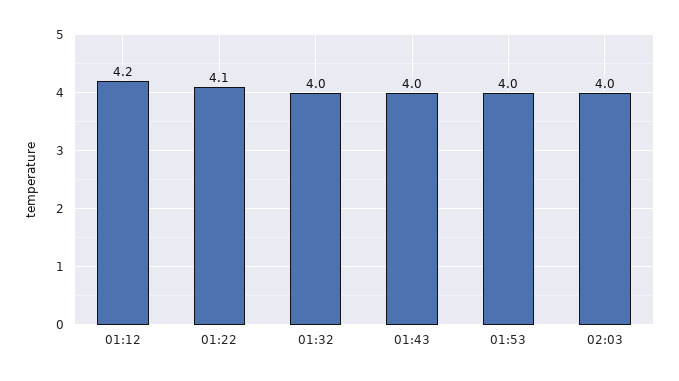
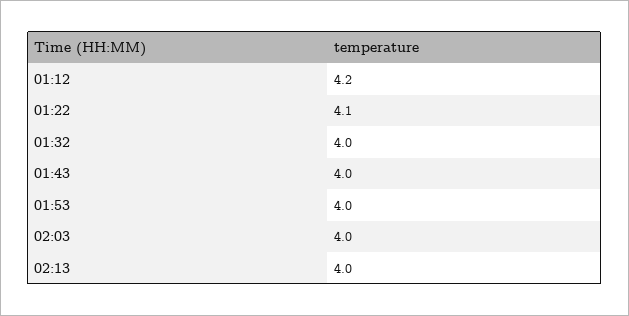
02:13: none -> 4

